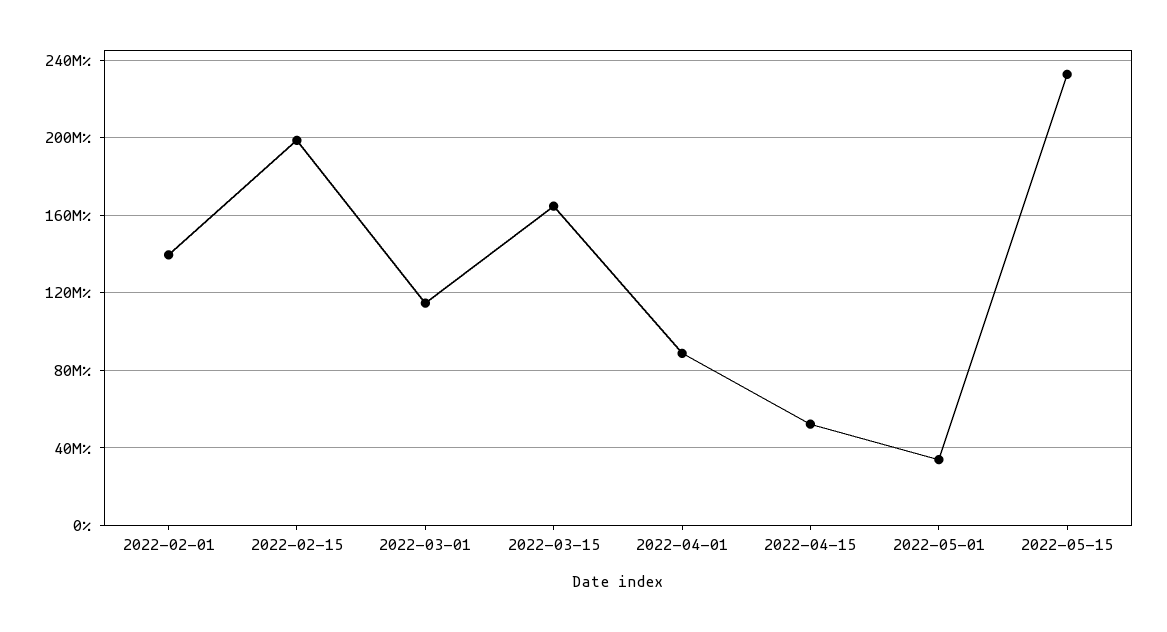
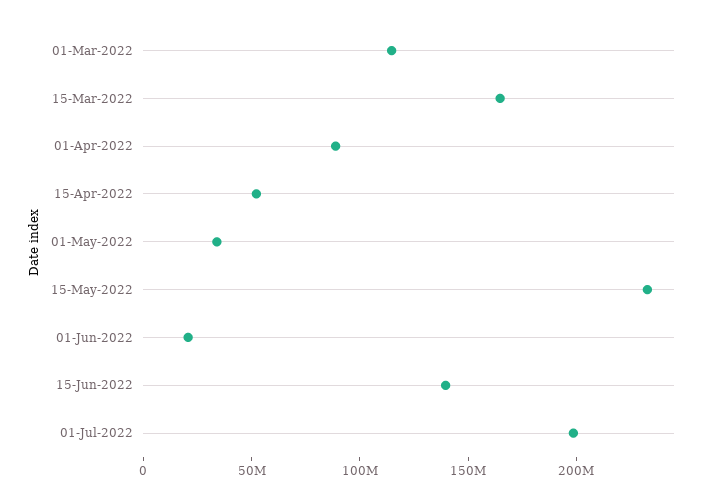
2022-02-01: 140000000 -> none
2022-02-15: 200000000 -> none
01-Jun-2022: none -> 20000000
15-Jun-2022: none -> 140000000
01-Jul-2022: none -> 200000000

